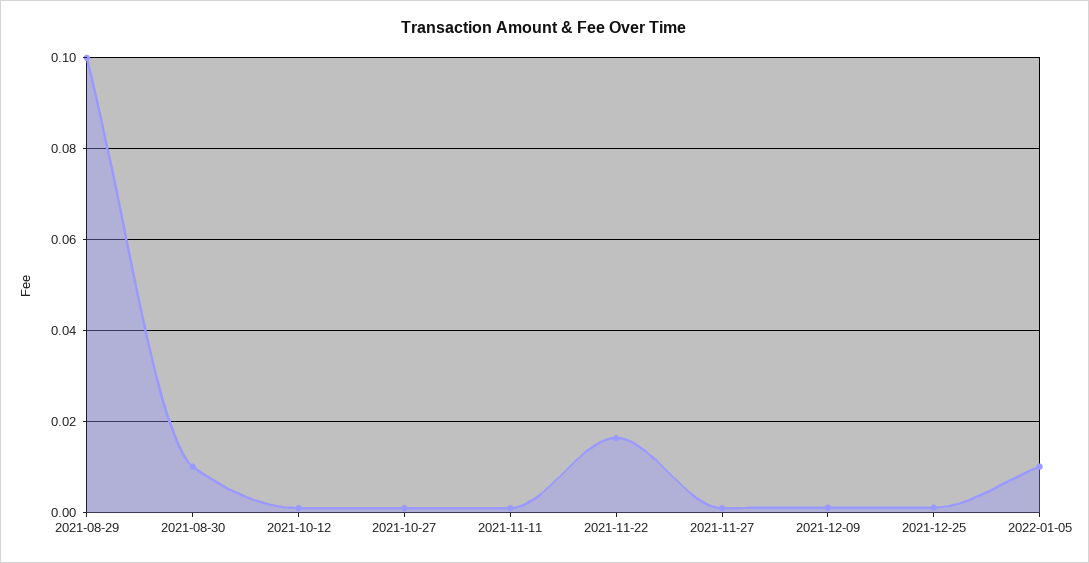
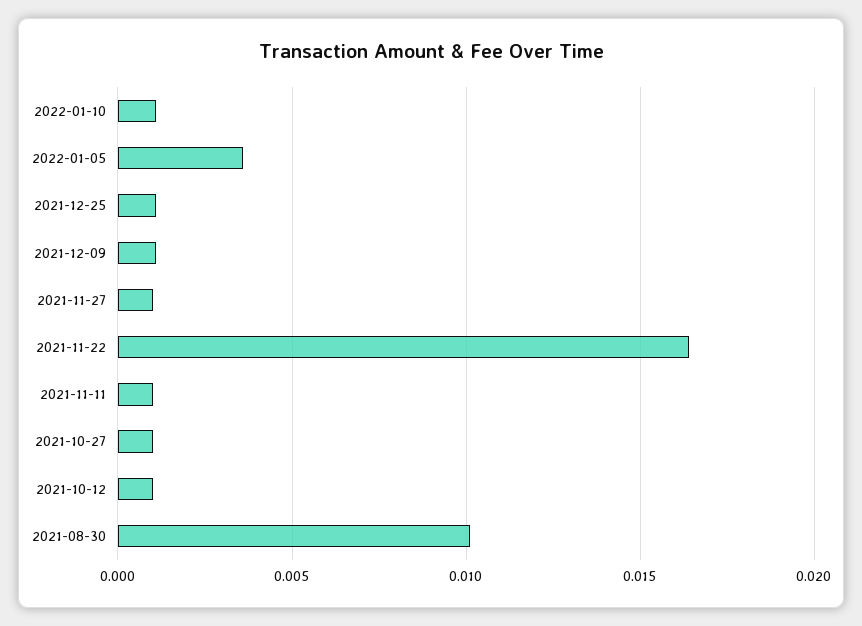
2021-08-29: 0.1 -> none
2022-01-05: 0.01 -> 0.0035
2022-01-10: none -> 0.001

